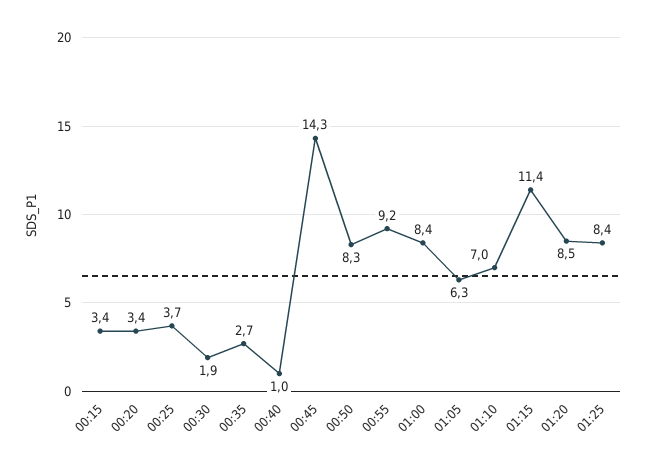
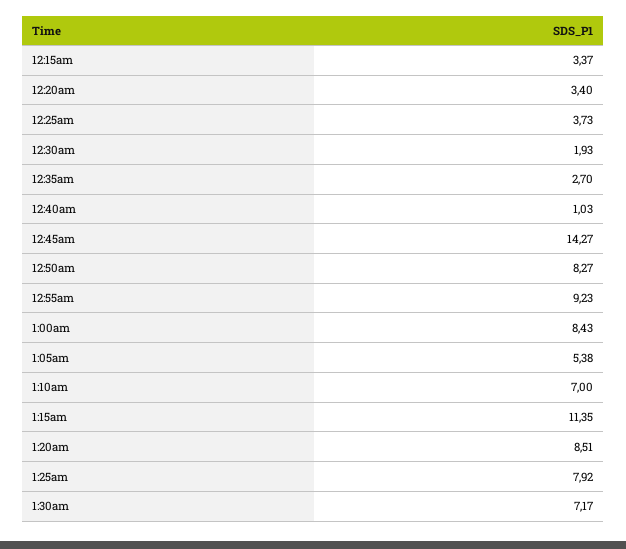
01:05: 6.3 -> 5.38
01:25: 8.4 -> 7.92
1:30am: none -> 7.17

